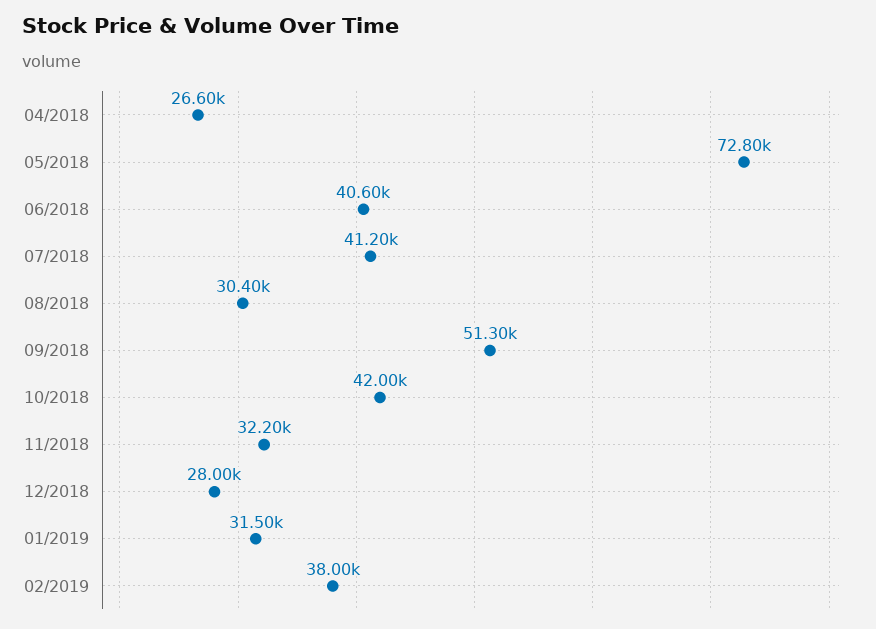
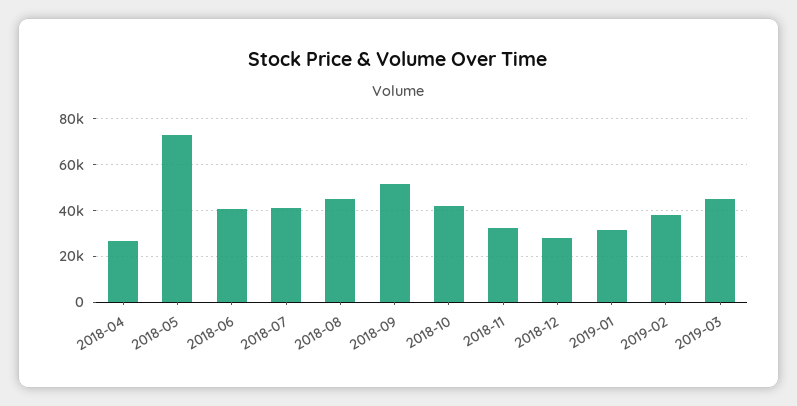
08/2018: 30400 -> 45000
2019-03: none -> 45000

